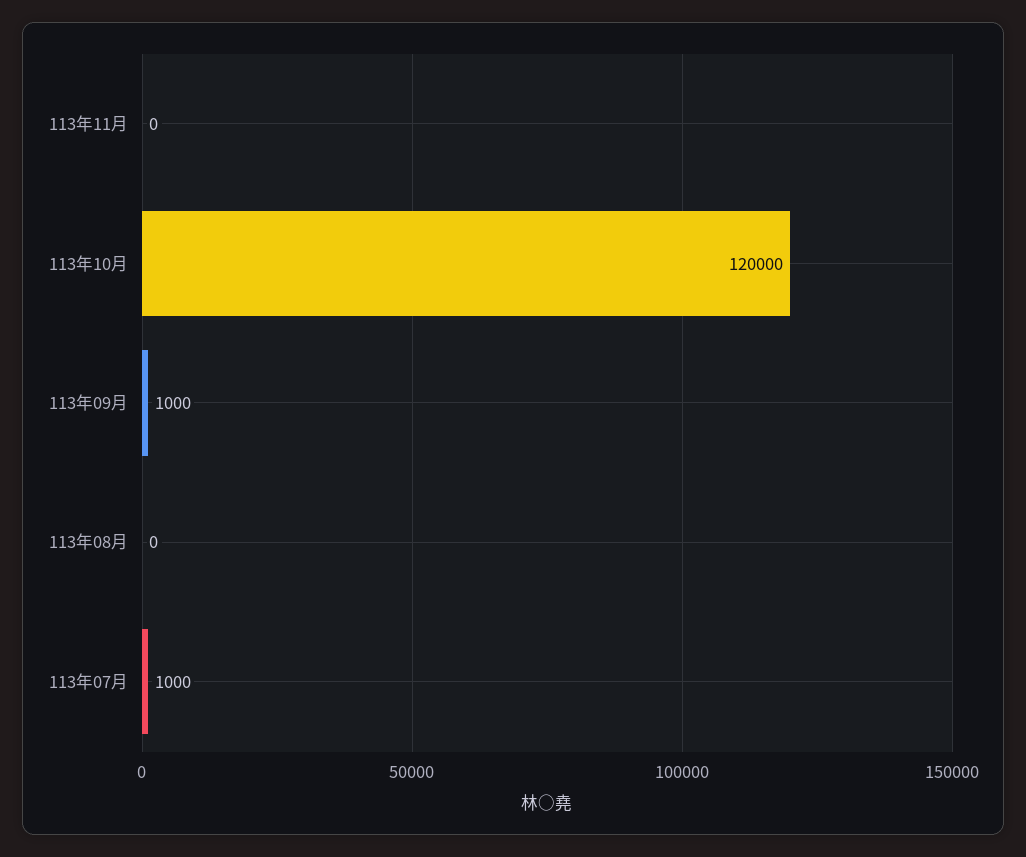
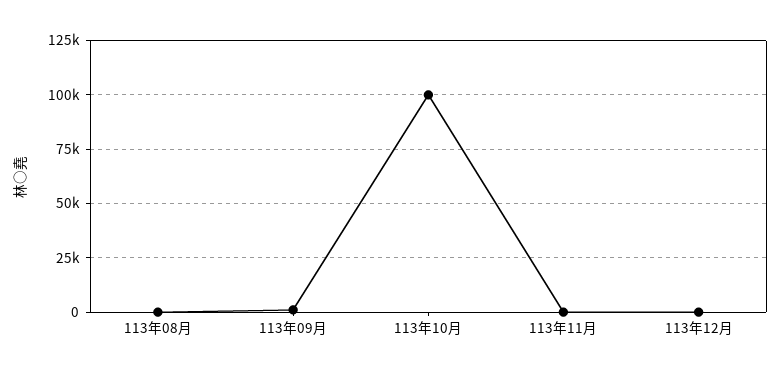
113年10月: 120000 -> 100000
113年07月: 1000 -> none
113年12月: none -> 0

